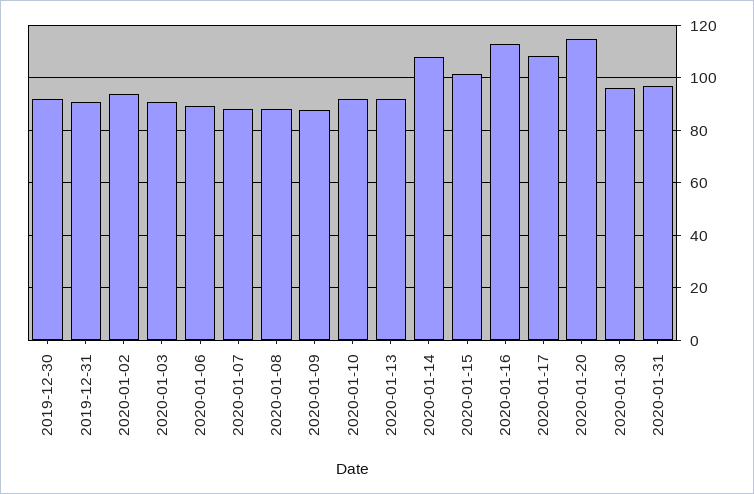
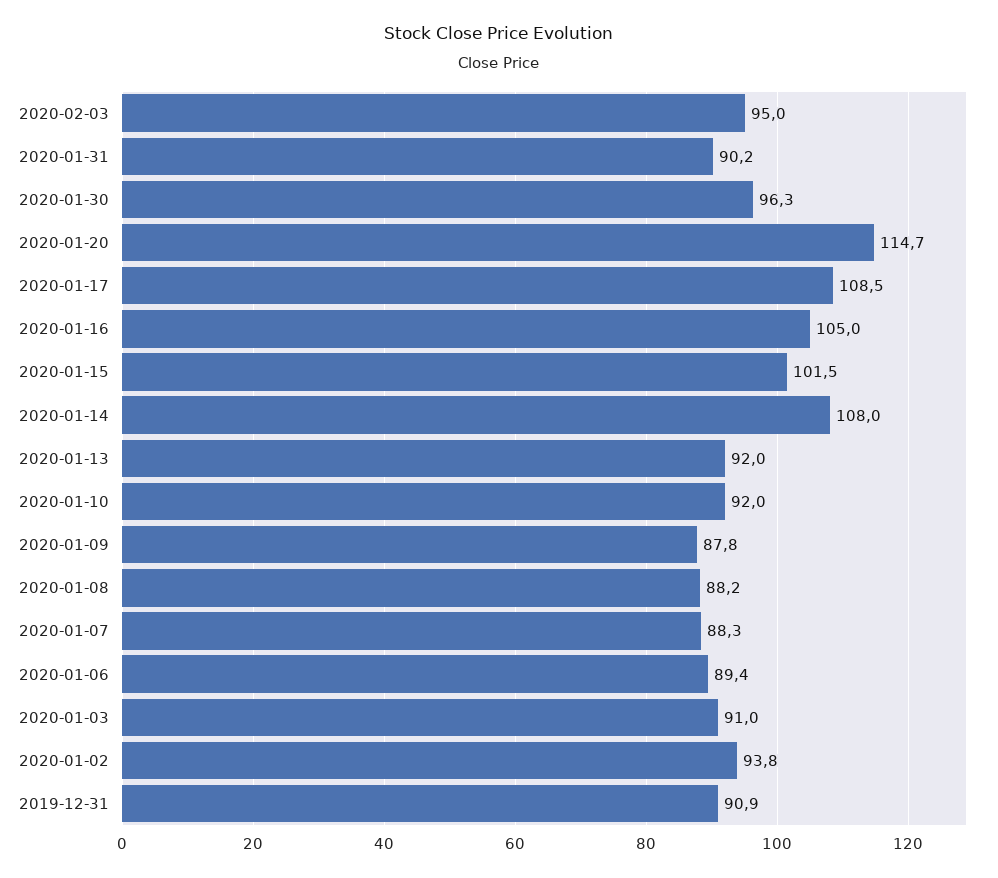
2019-12-30: 92.5 -> none
2020-01-16: 112.5 -> 105
2020-01-31: 97.5 -> 90.2
2020-02-03: none -> 95

